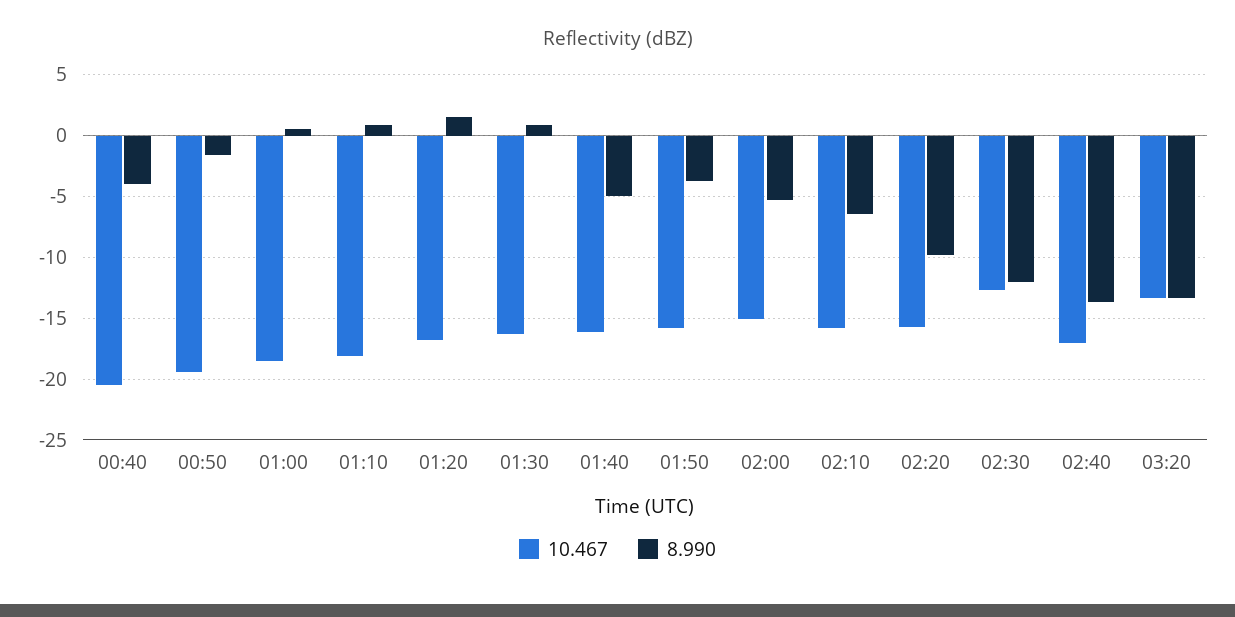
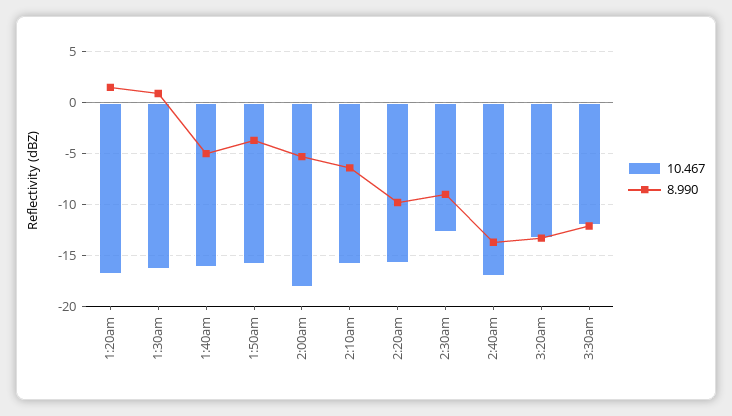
10.467, 00:40: -20.5 -> none
8.990, 00:40: -4 -> none
10.467, 00:50: -19.5 -> none
8.990, 00:50: -1.5 -> none
10.467, 01:00: -18.5 -> none
8.990, 01:00: 0.5 -> none
10.467, 01:10: -18 -> none
8.990, 01:10: 1 -> none
10.467, 02:00: -15 -> -18
8.990, 02:30: -12 -> -9
10.467, 3:30am: none -> -12
8.990, 3:30am: none -> -12

